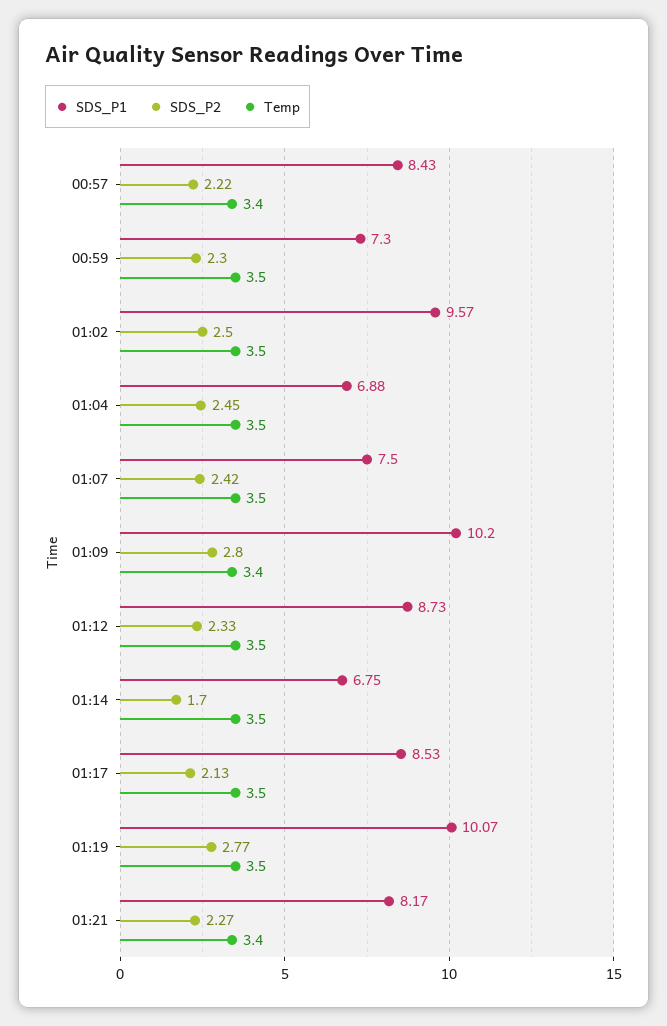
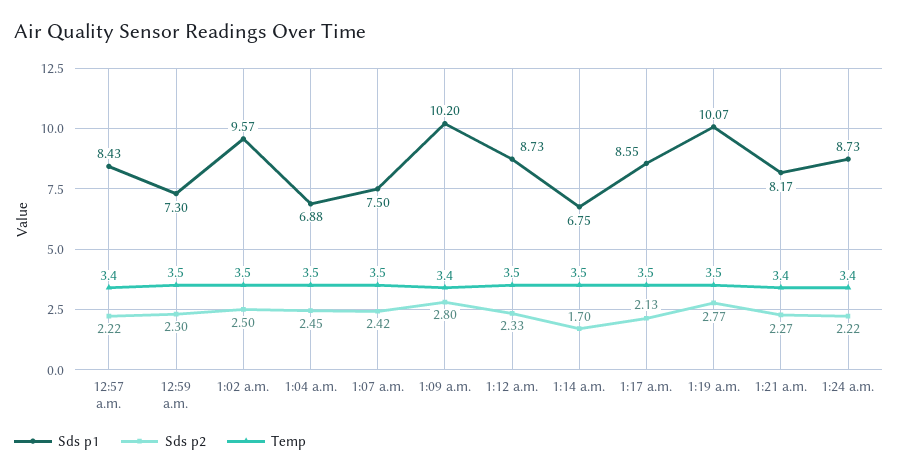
SDS_P1, 01:17: 8.53 -> 8.55
SDS_P1, 1:24 a.m.: none -> 8.73
SDS_P2, 1:24 a.m.: none -> 2.22
Temp, 1:24 a.m.: none -> 3.4

